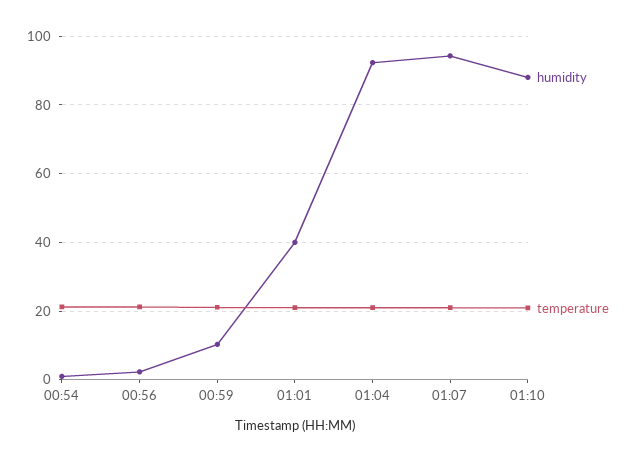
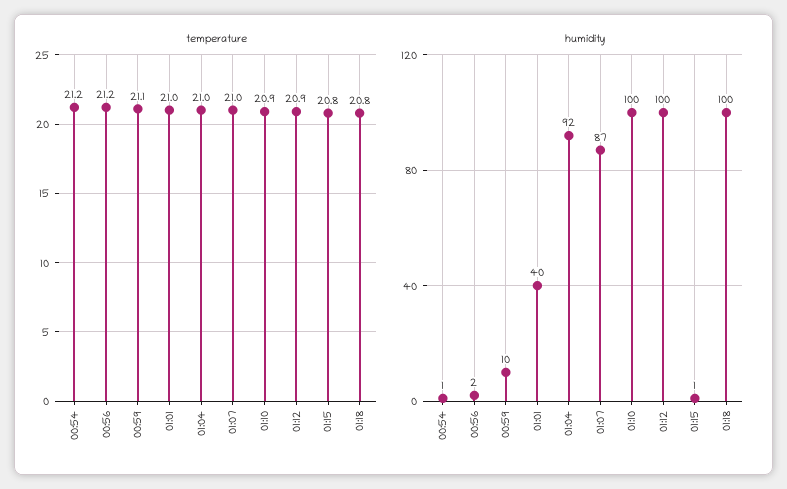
humidity, 01:07: 94 -> 87
humidity, 01:10: 88 -> 100
temperature, 01:12: none -> 20.9
temperature, 01:15: none -> 20.8
temperature, 01:18: none -> 20.8
humidity, 01:12: none -> 100
humidity, 01:15: none -> 1
humidity, 01:18: none -> 100

